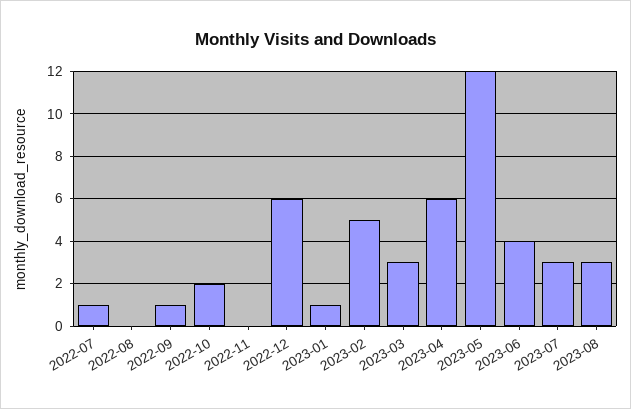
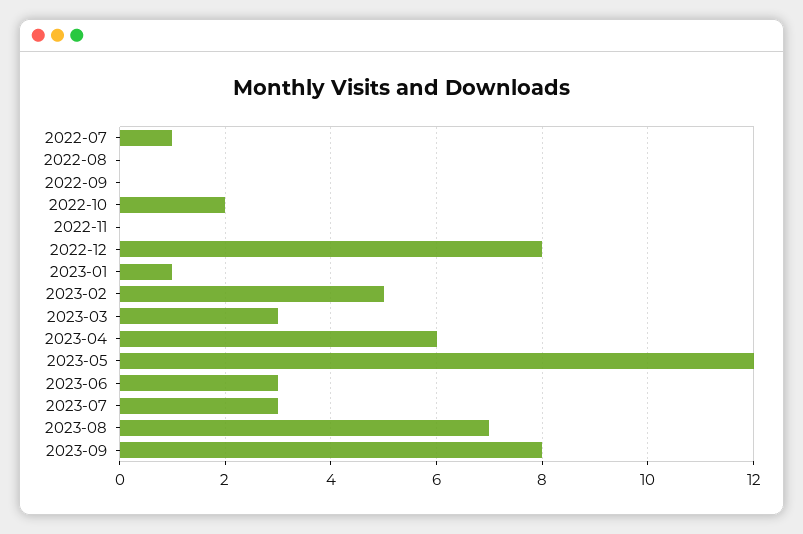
2022-09: 1 -> 0
2022-12: 6 -> 8
2023-06: 4 -> 3
2023-08: 3 -> 7
2023-09: none -> 8

